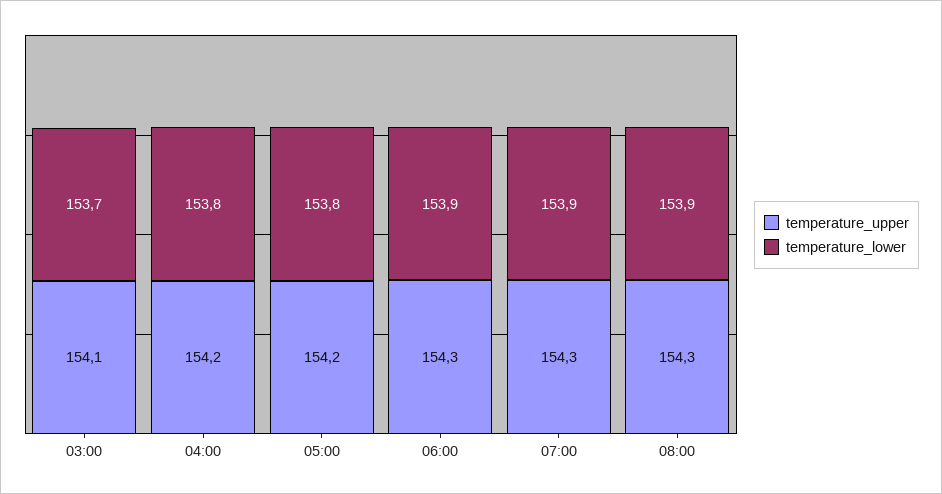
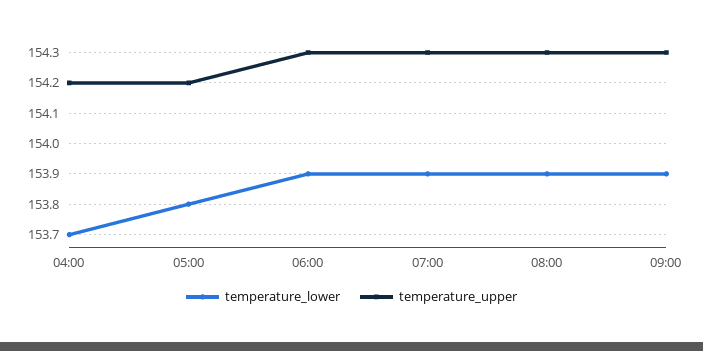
temperature_upper, 03:00: 154.1 -> none
temperature_lower, 03:00: 153.7 -> none
temperature_lower, 04:00: 153.8 -> 153.7
temperature_lower, 09:00: none -> 153.9
temperature_upper, 09:00: none -> 154.3

